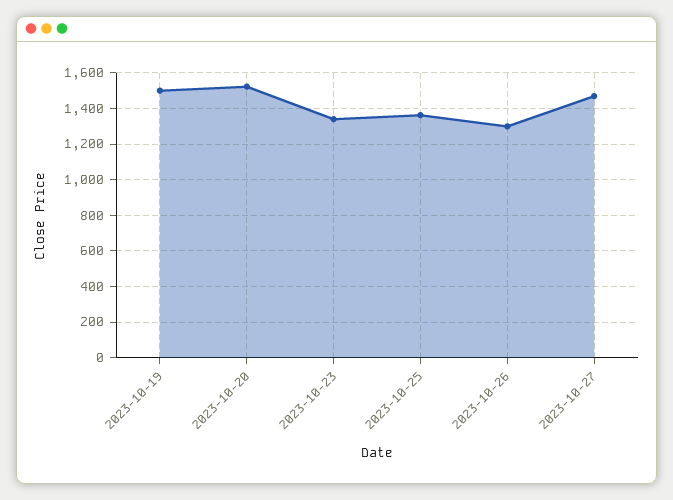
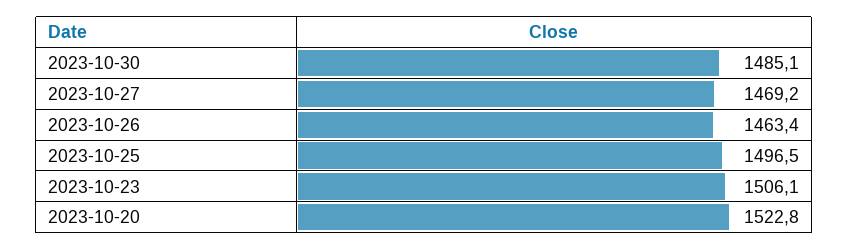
2023-10-19: 1500 -> none
2023-10-23: 1350 -> 1506.1
2023-10-25: 1350 -> 1496.5
2023-10-26: 1300 -> 1463.4
2023-10-30: none -> 1485.1

